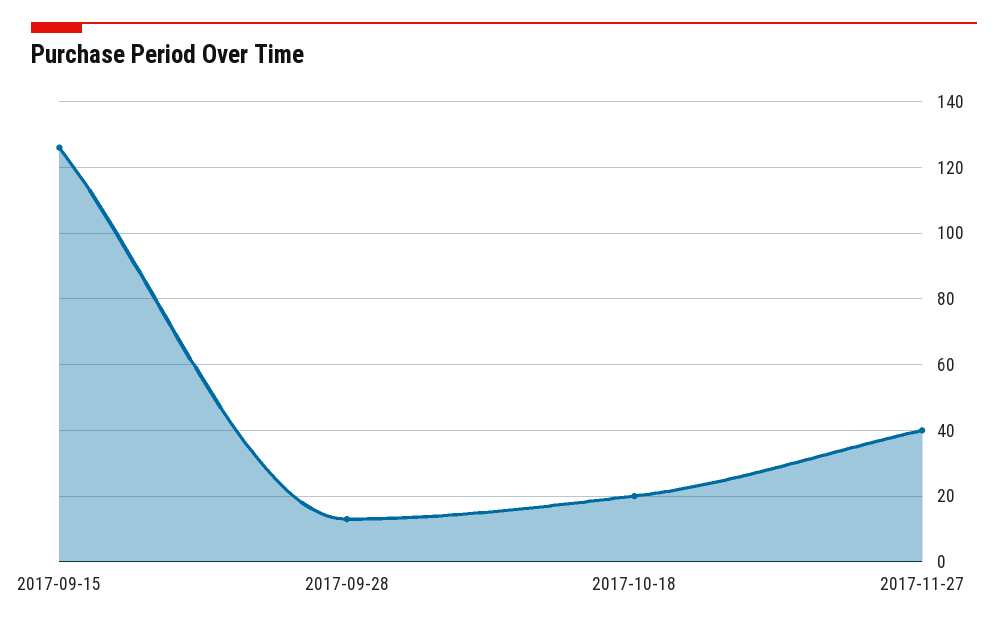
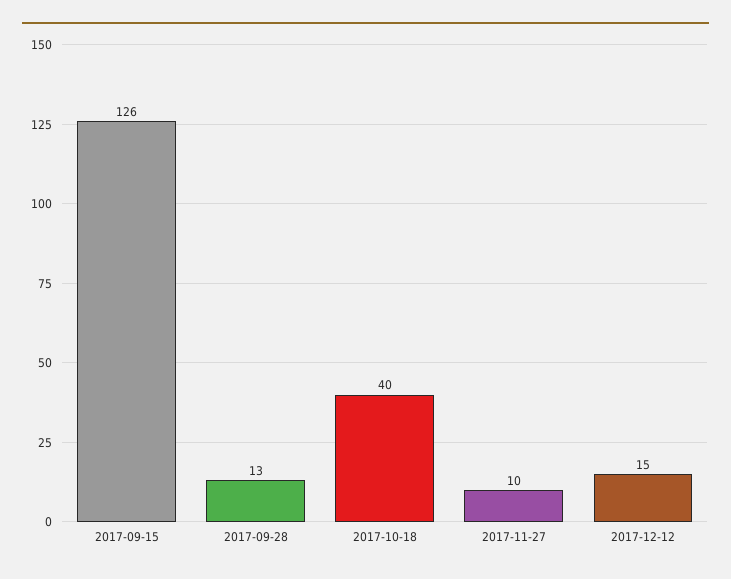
2017-10-18: 20 -> 40
2017-11-27: 40 -> 10
2017-12-12: none -> 15

